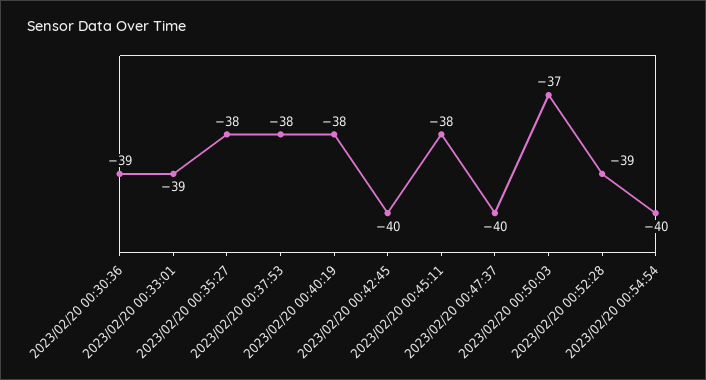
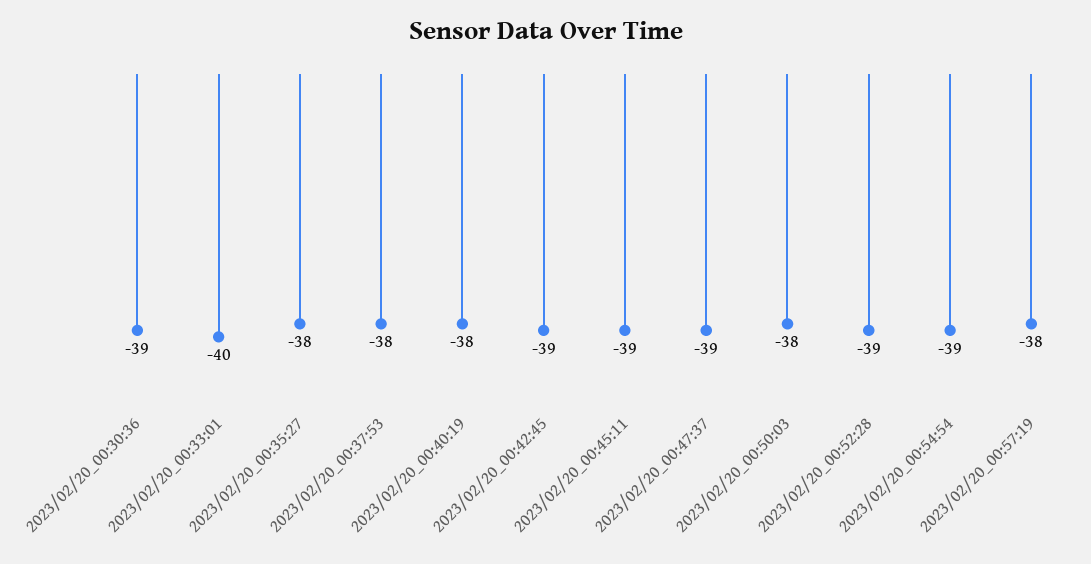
2023/02/20 00:33:01: -39 -> -40
2023/02/20 00:42:45: -40 -> -39
2023/02/20 00:45:11: -38 -> -39
2023/02/20 00:47:37: -40 -> -39
2023/02/20 00:50:03: -37 -> -38
2023/02/20 00:54:54: -40 -> -39
2023/02/20_00:57:19: none -> -38

